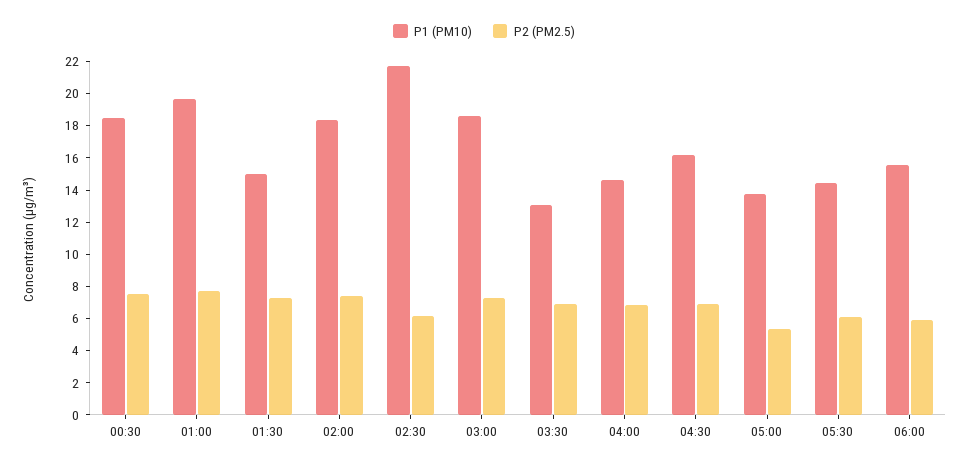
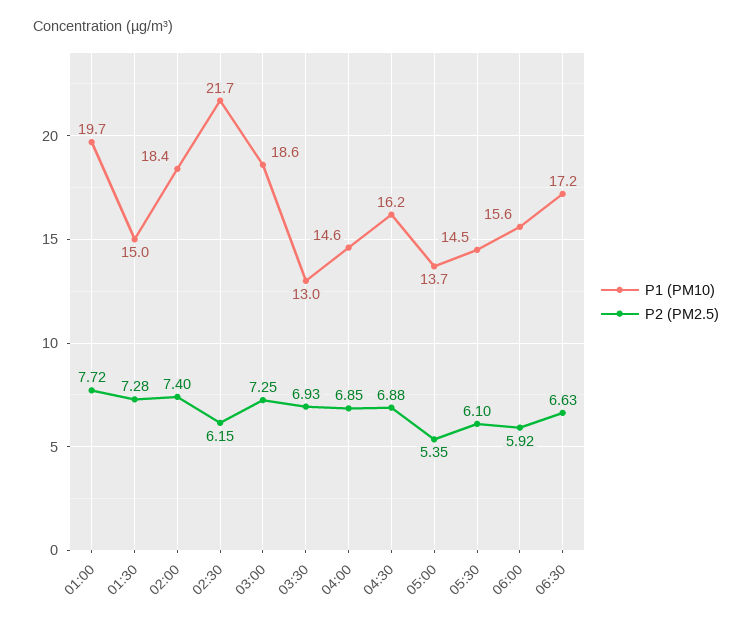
P1 (PM10), 00:30: 18.5 -> none
P2 (PM2.5), 00:30: 7.5 -> none
P1 (PM10), 06:30: none -> 17.2
P2 (PM2.5), 06:30: none -> 6.63

